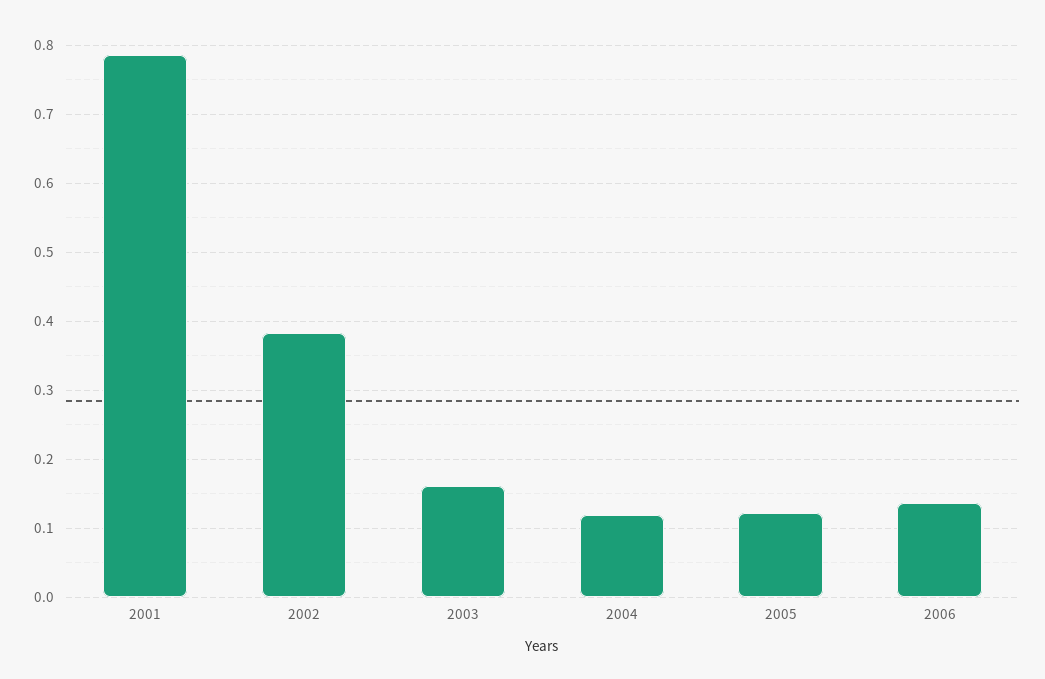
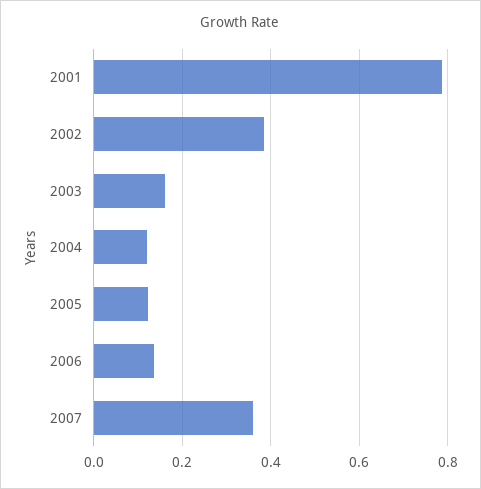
2007: none -> 0.36

